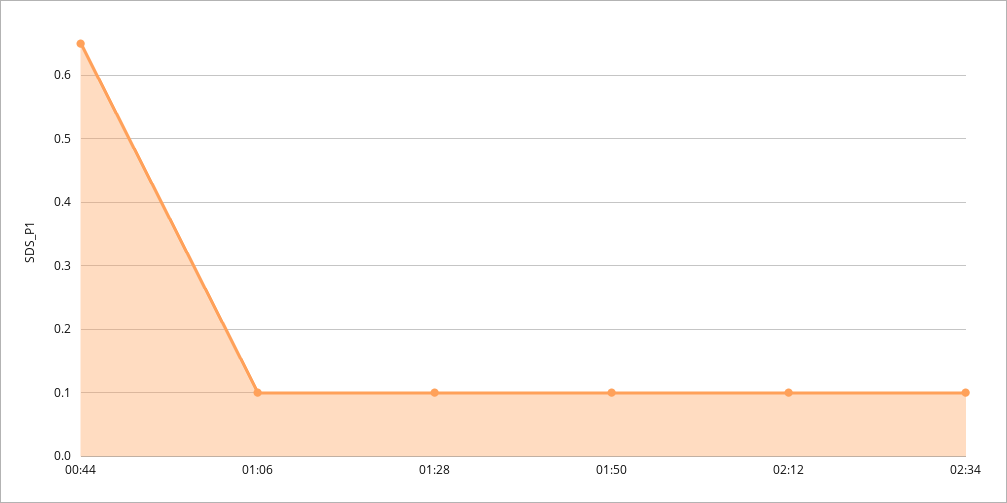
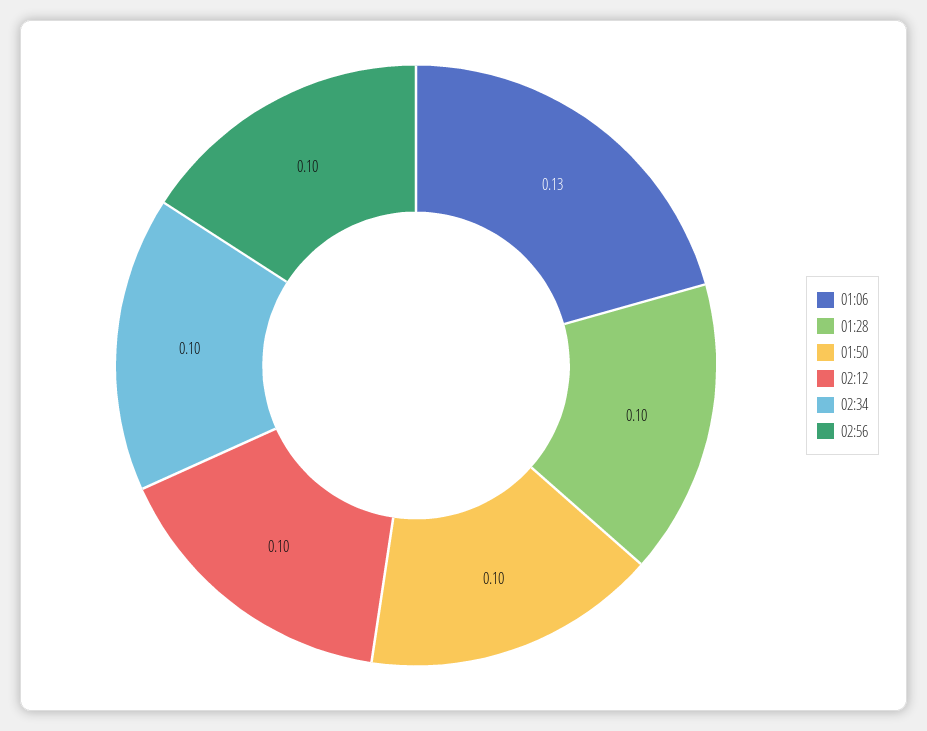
00:44: 0.65 -> none
01:06: 0.1 -> 0.13
02:56: none -> 0.1

